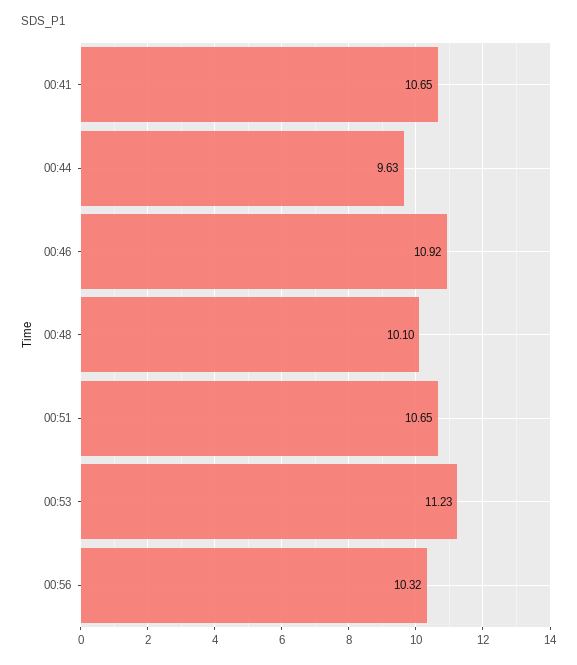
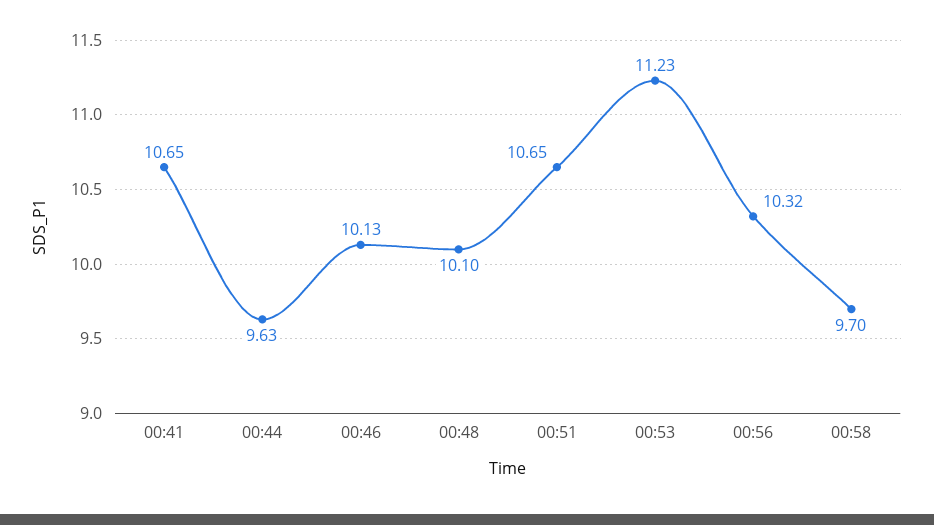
00:46: 10.92 -> 10.13
00:58: none -> 9.7

